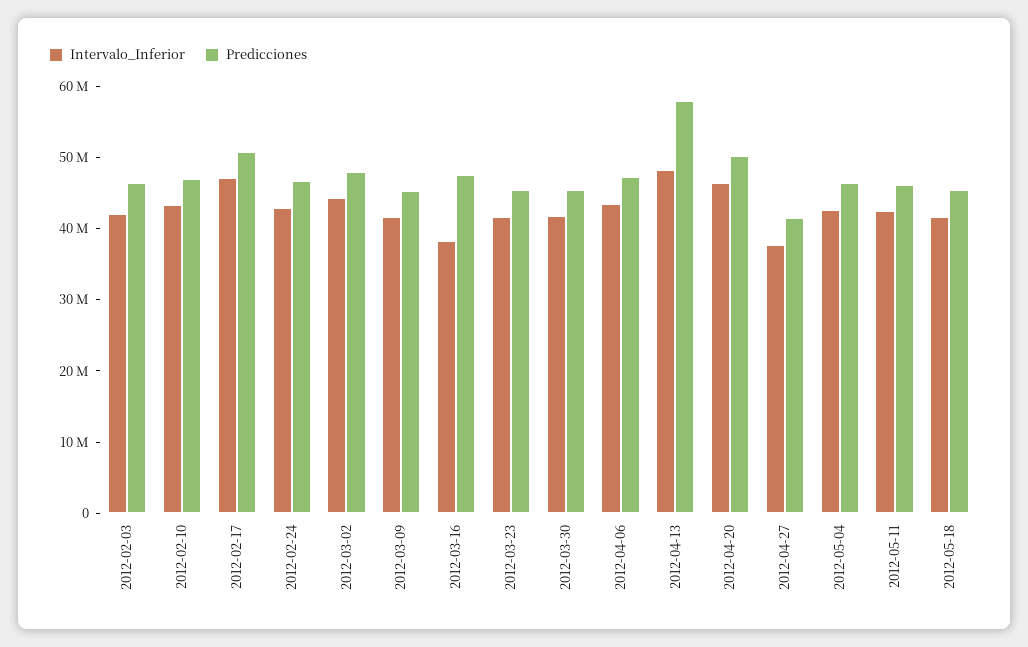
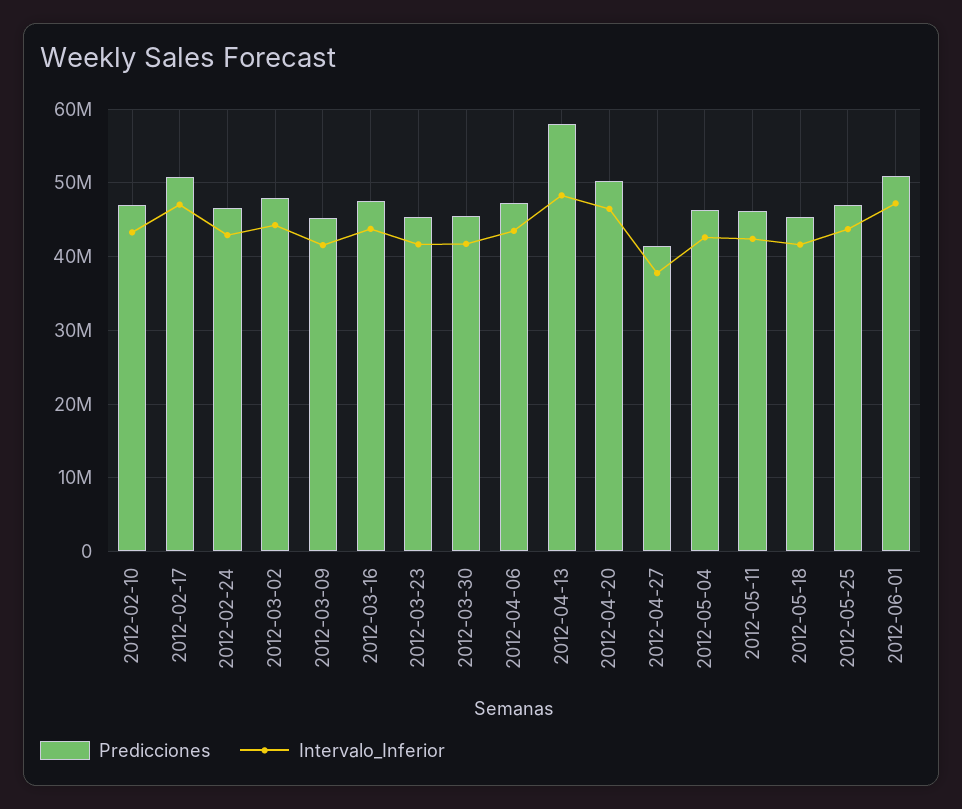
Intervalo_Inferior, 2012-02-03: 42000000 -> none
Predicciones, 2012-02-03: 46000000 -> none
Intervalo_Inferior, 2012-03-16: 38000000 -> 44000000
Predicciones, 2012-05-25: none -> 47000000
Intervalo_Inferior, 2012-05-25: none -> 44000000
Predicciones, 2012-06-01: none -> 51000000
Intervalo_Inferior, 2012-06-01: none -> 47000000

